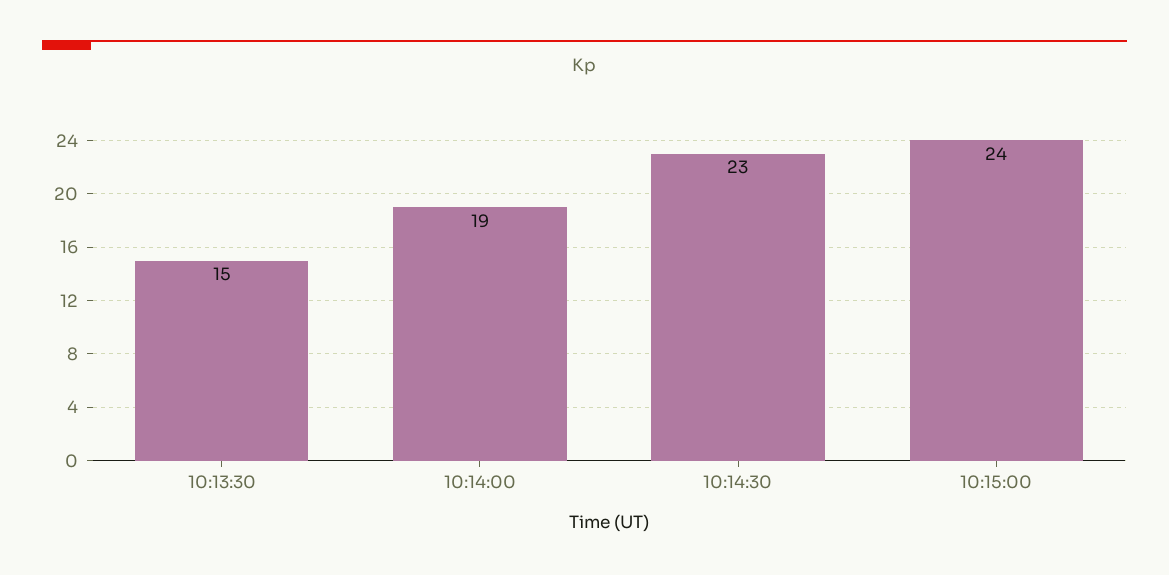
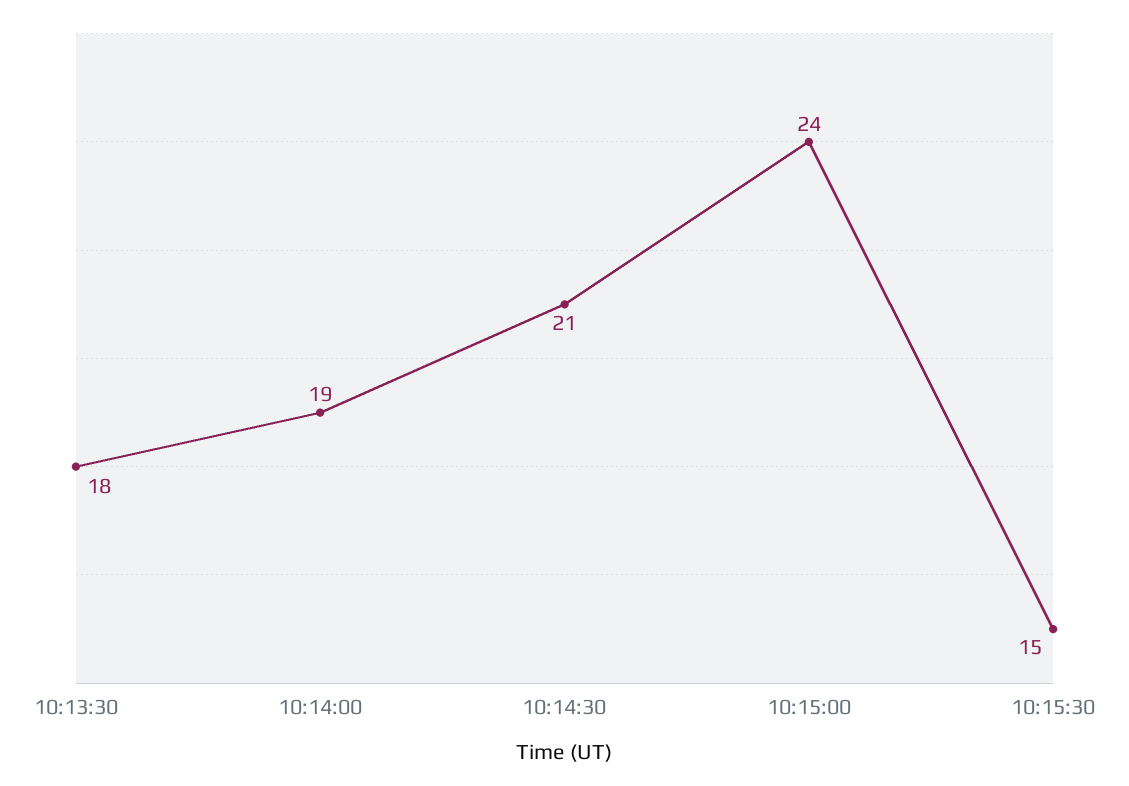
10:13:30: 15 -> 18
10:14:30: 23 -> 21
10:15:30: none -> 15

